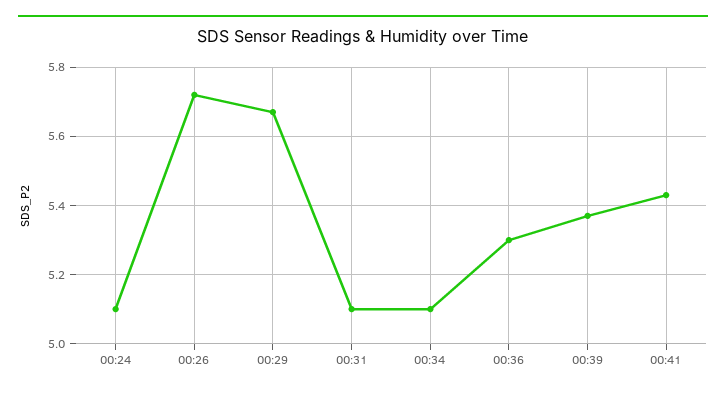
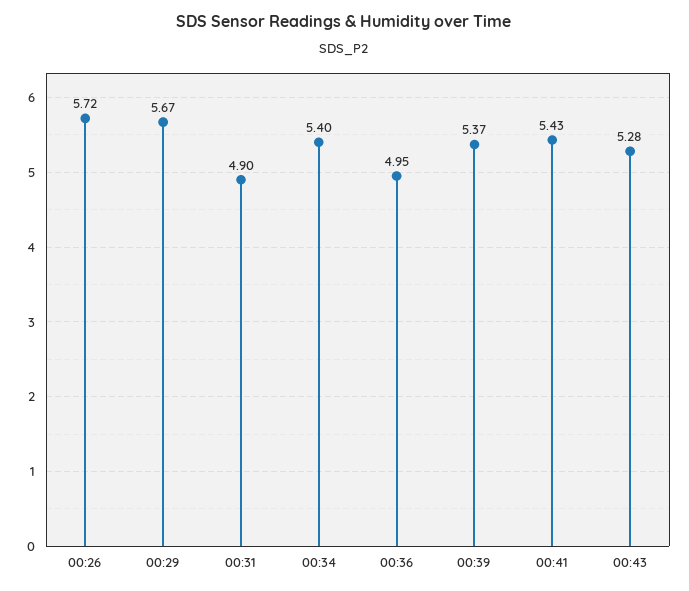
00:24: 5.1 -> none
00:31: 5.1 -> 4.9
00:34: 5.1 -> 5.4
00:36: 5.3 -> 4.95
00:43: none -> 5.28

